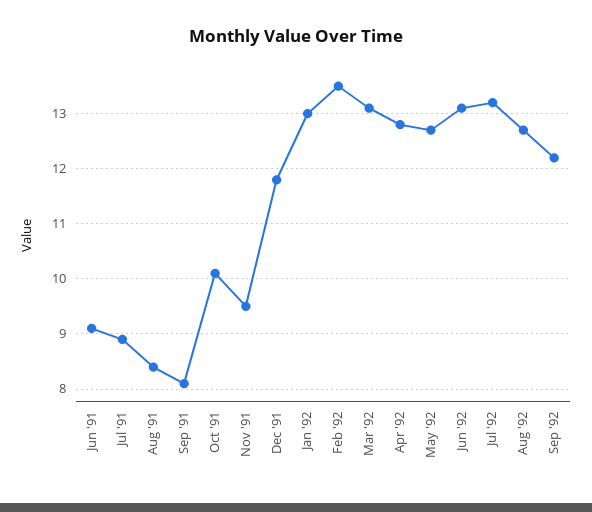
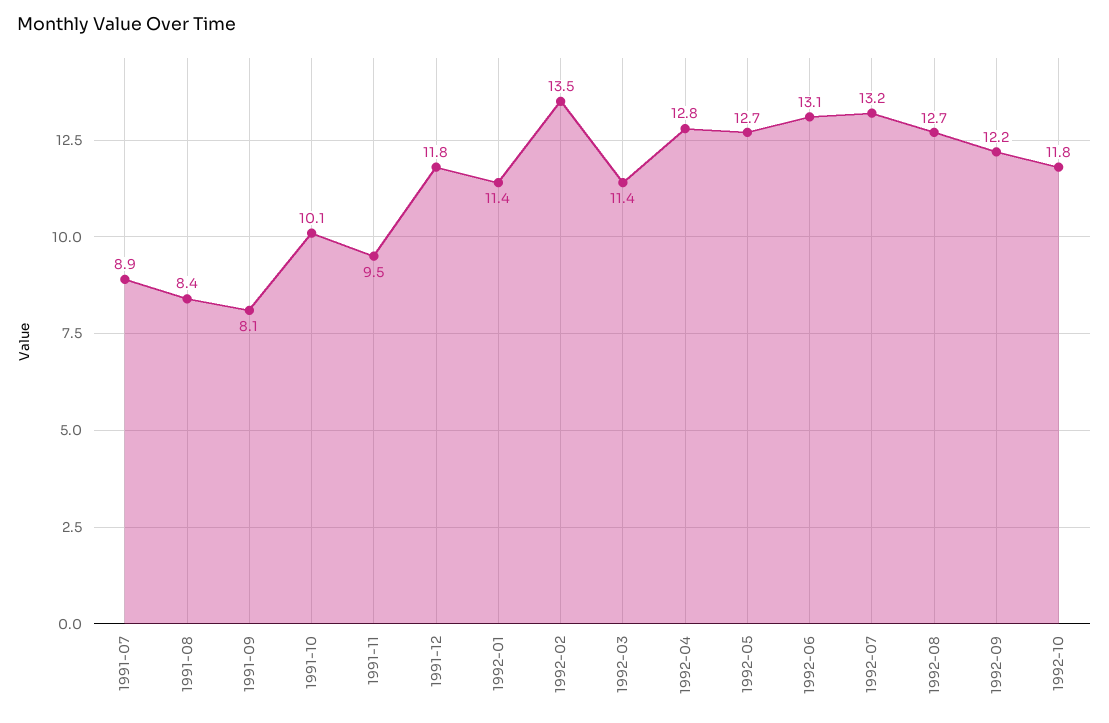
Jun '91: 9 -> none
Jan '92: 13 -> 11.4
Mar '92: 13 -> 11.4
1992-10: none -> 11.8

